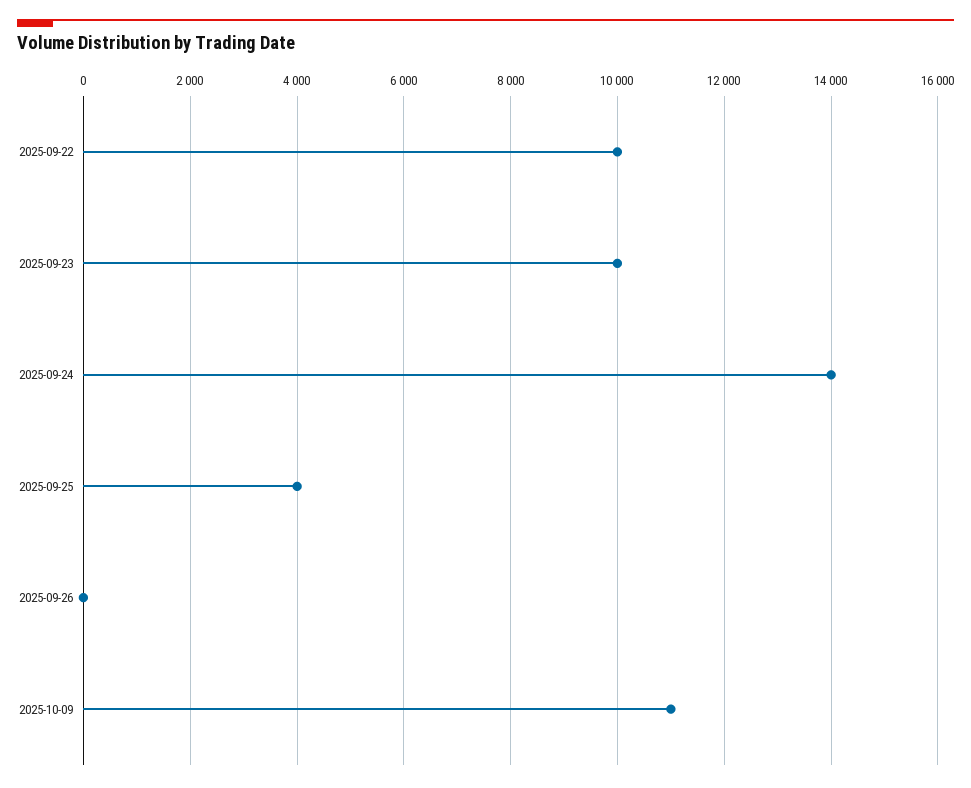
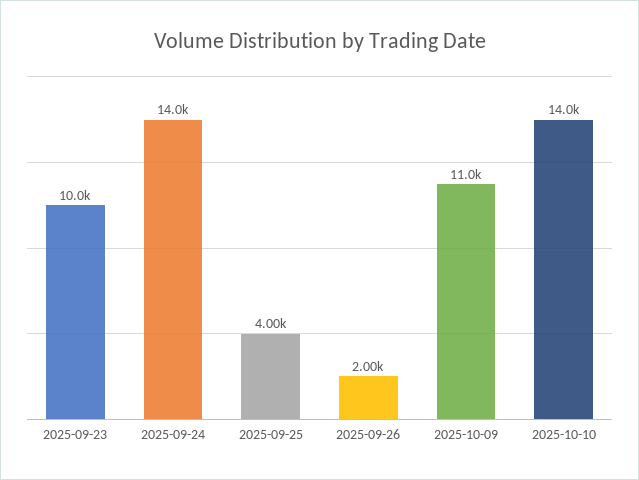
2025-09-22: 10000 -> none
2025-09-26: 0 -> 2000
2025-10-10: none -> 14000

